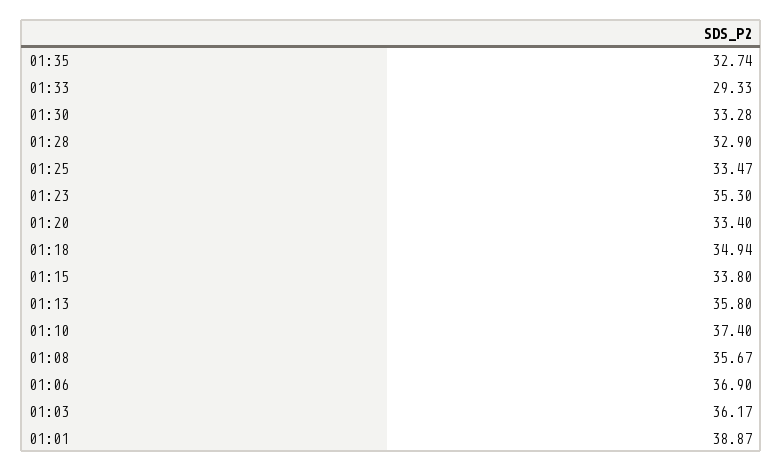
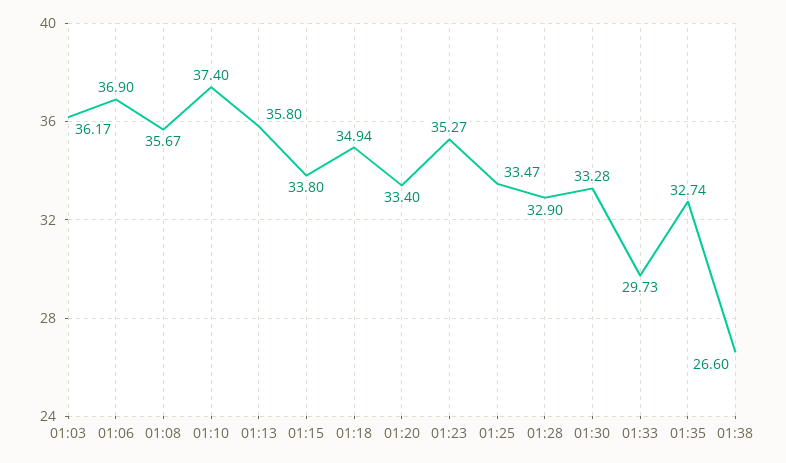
01:33: 29.33 -> 29.73
01:23: 35.3 -> 35.27
01:01: 38.87 -> none
01:38: none -> 26.6

